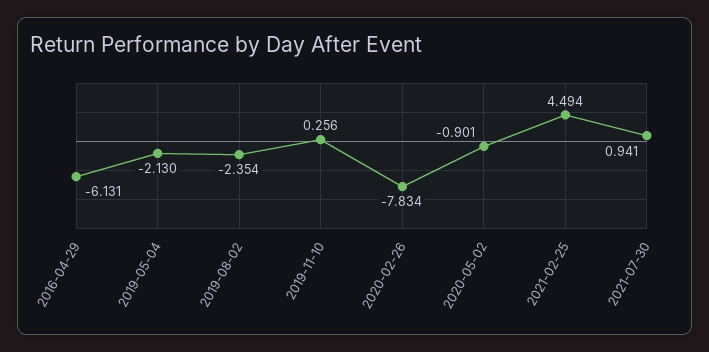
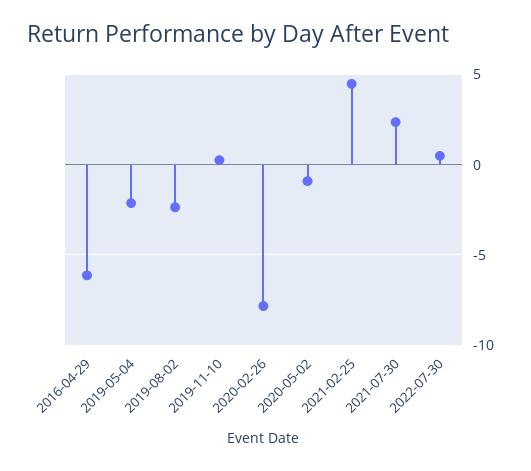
2021-07-30: 0.941 -> 2.5
2022-07-30: none -> 0.5

